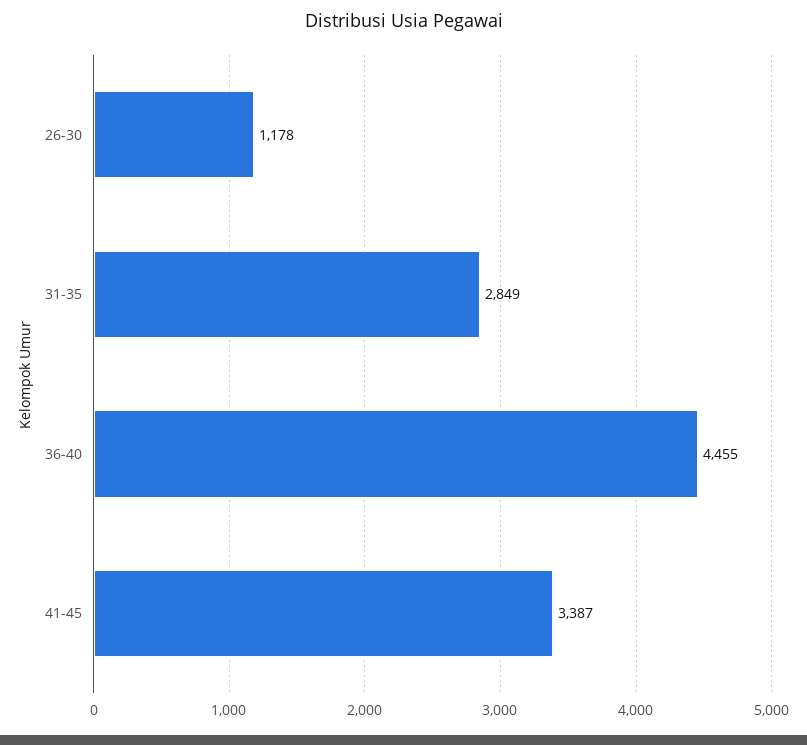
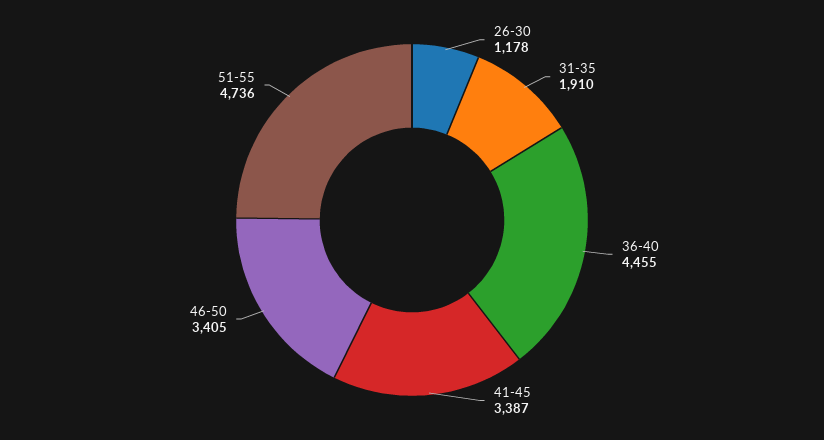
31-35: 2849 -> 1910
46-50: none -> 3405
51-55: none -> 4736

